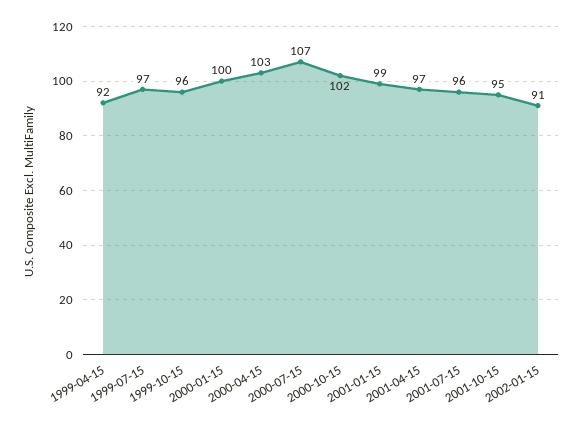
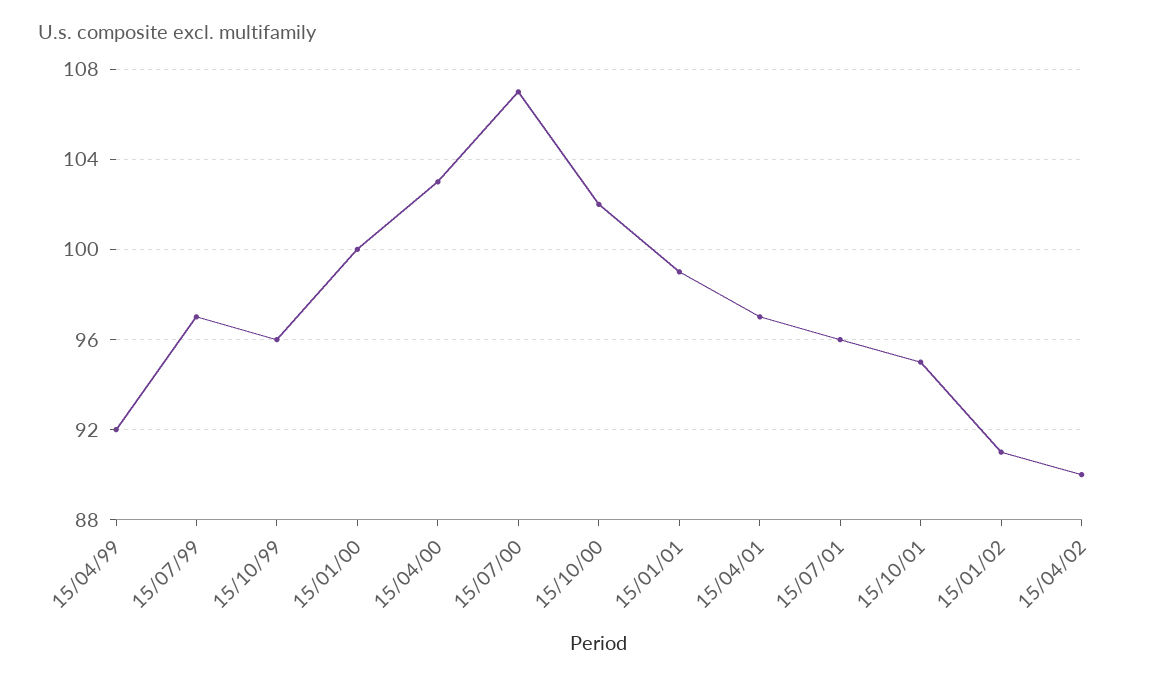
15/04/02: none -> 90

